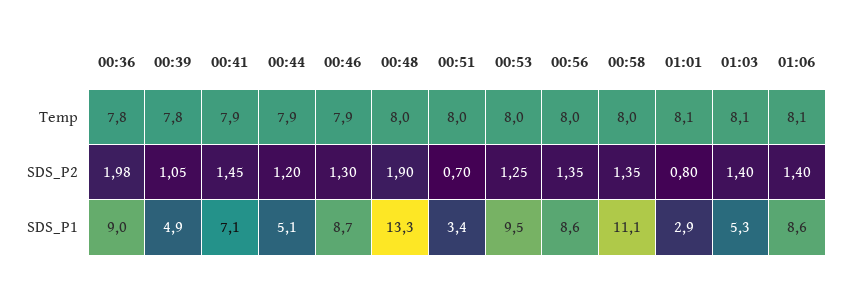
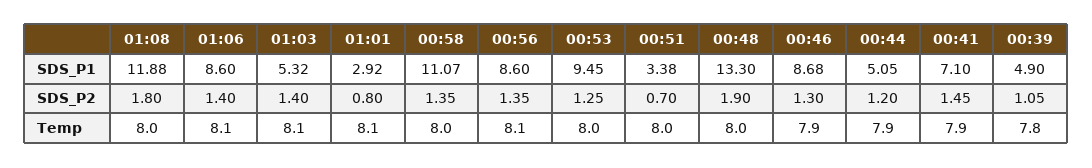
00:36, Temp: 7.8 -> none
00:56, Temp: 8 -> 8.1
00:36, SDS_P2: 1.98 -> none
00:36, SDS_P1: 9 -> none
01:08, SDS_P1: none -> 11.88
01:08, SDS_P2: none -> 1.8
01:08, Temp: none -> 8

